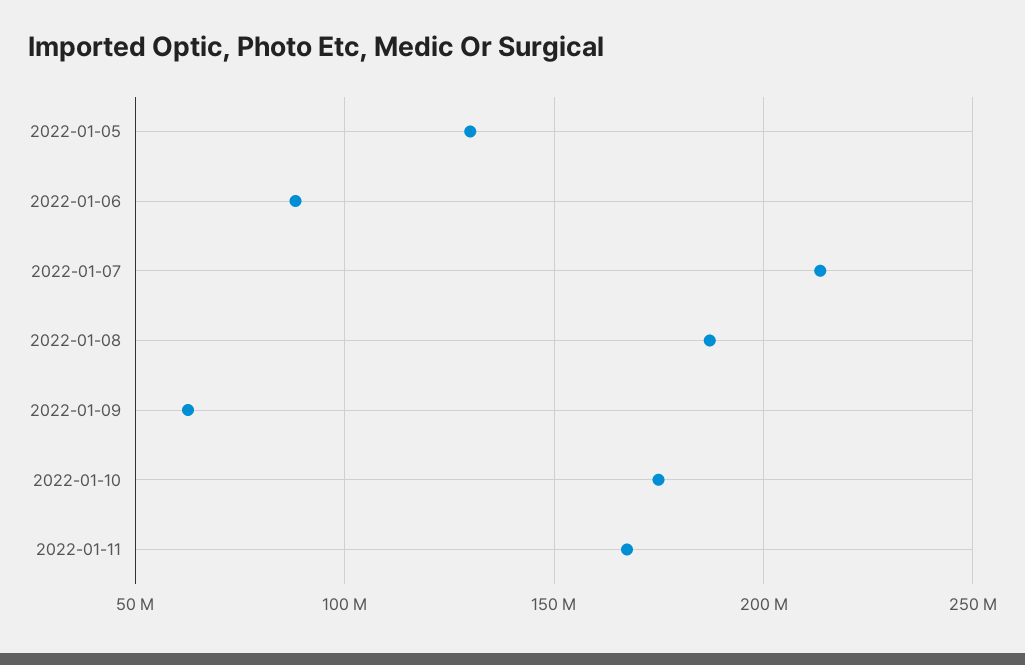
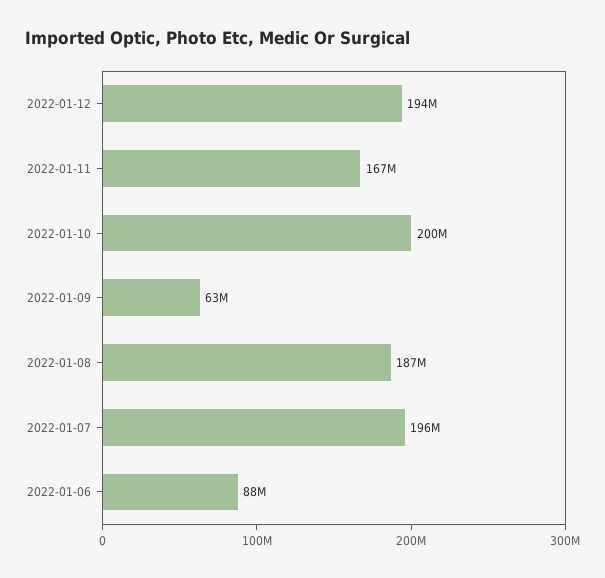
2022-01-05: 130000000 -> none
2022-01-07: 215000000 -> 196000000
2022-01-10: 175000000 -> 200000000
2022-01-12: none -> 194000000

